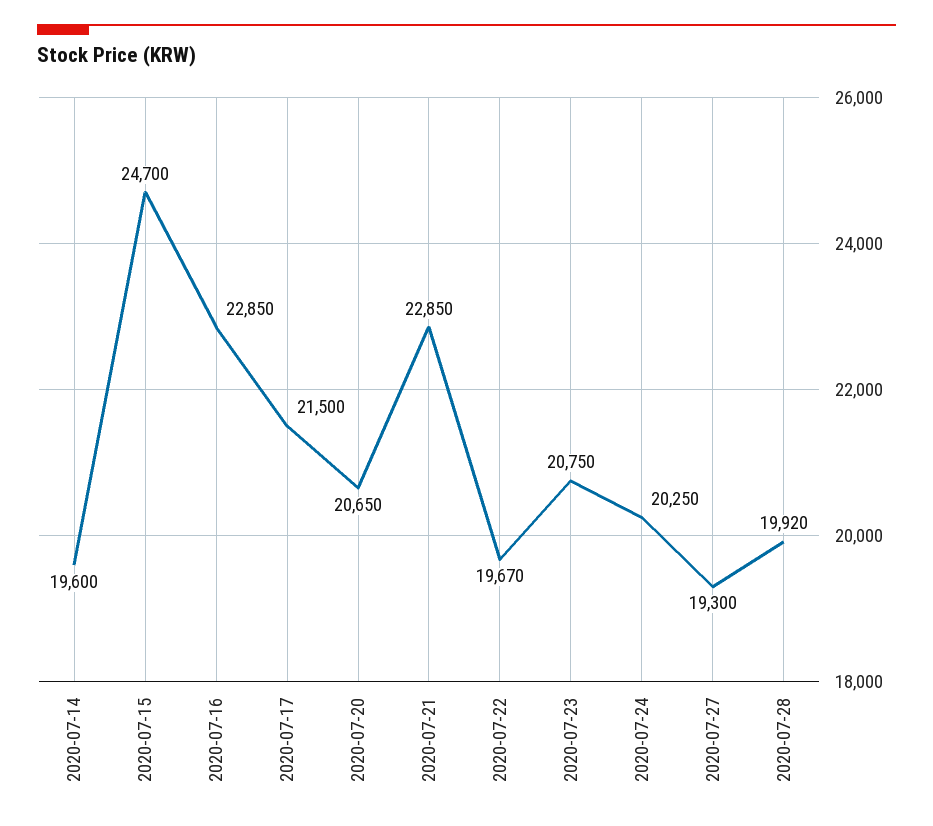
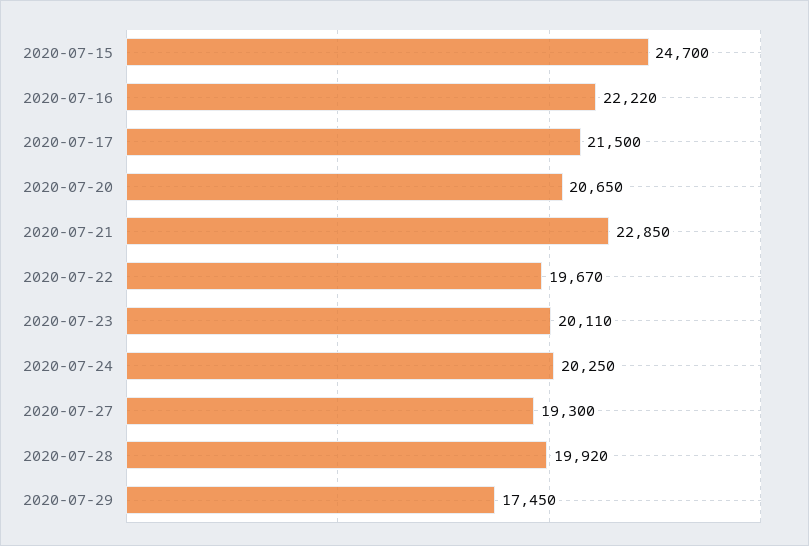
2020-07-14: 19600 -> none
2020-07-16: 22850 -> 22220
2020-07-23: 20750 -> 20110
2020-07-29: none -> 17450

